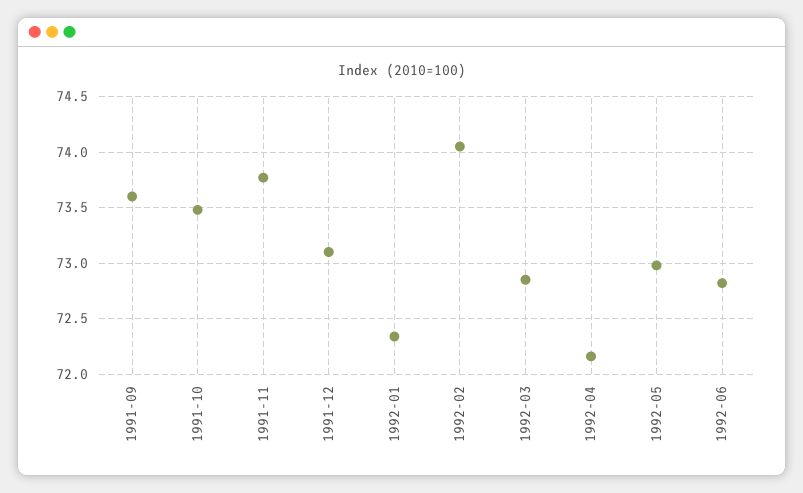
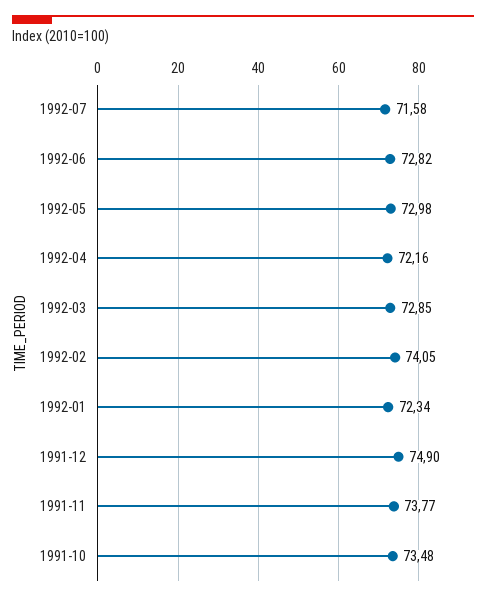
1991-09: 73.6 -> none
1991-12: 73.1 -> 74.9
1992-07: none -> 71.58

